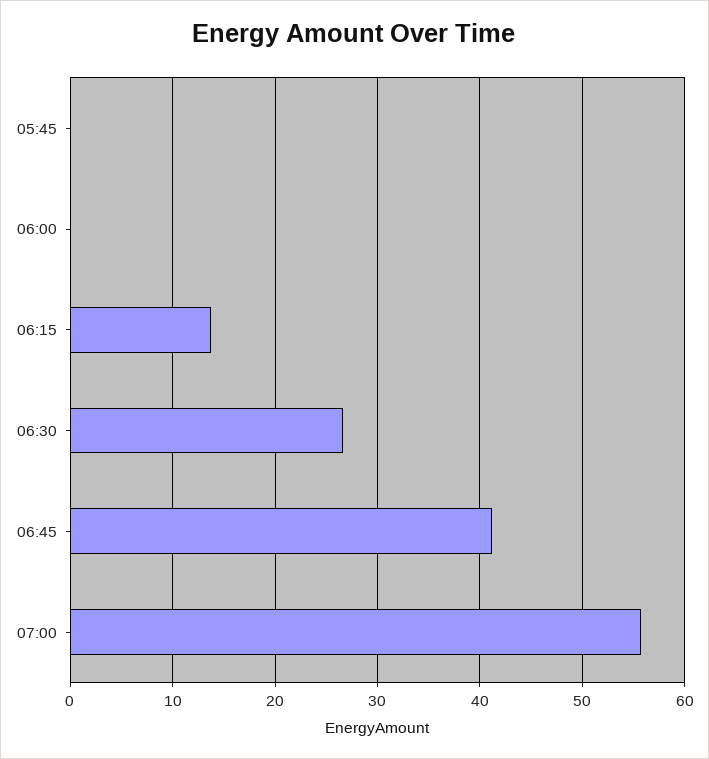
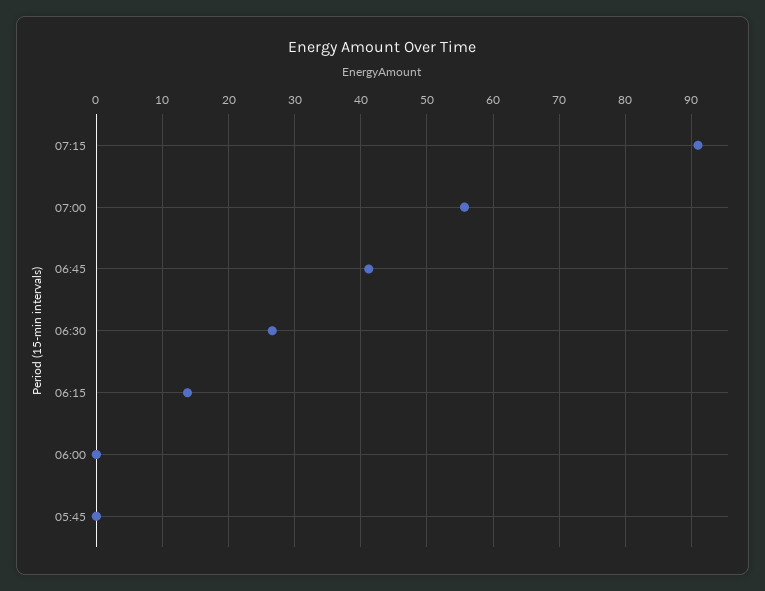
07:15: none -> 91

